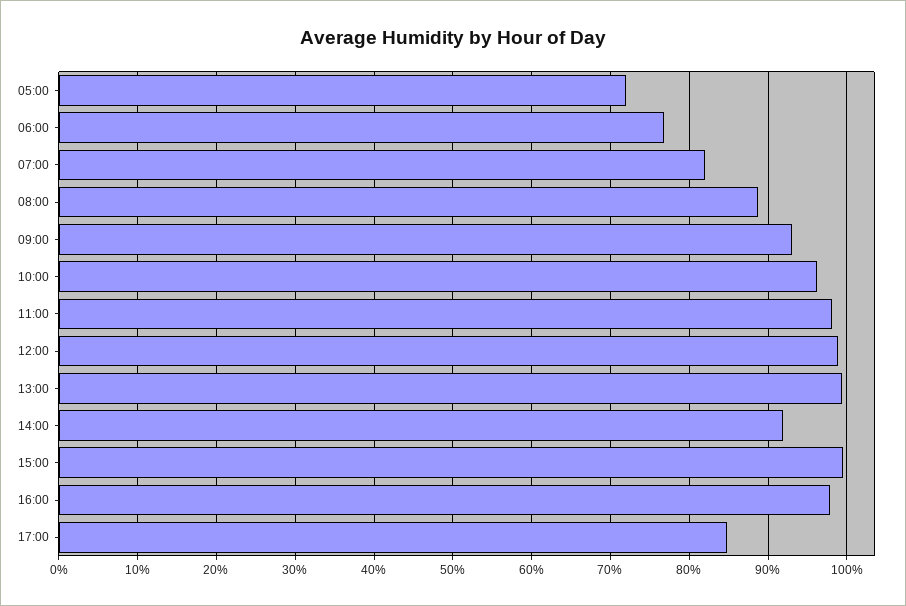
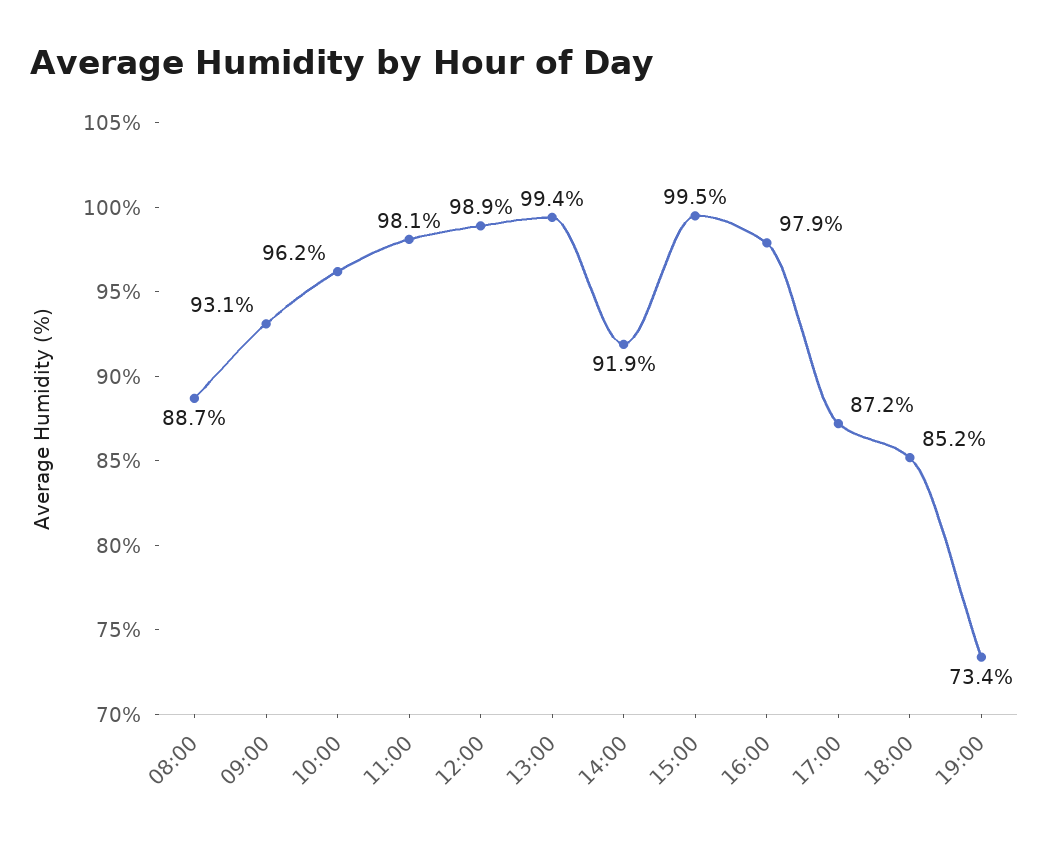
05:00: 72 -> none
06:00: 77 -> none
07:00: 82 -> none
17:00: 85 -> 87.2
18:00: none -> 85.2
19:00: none -> 73.4

